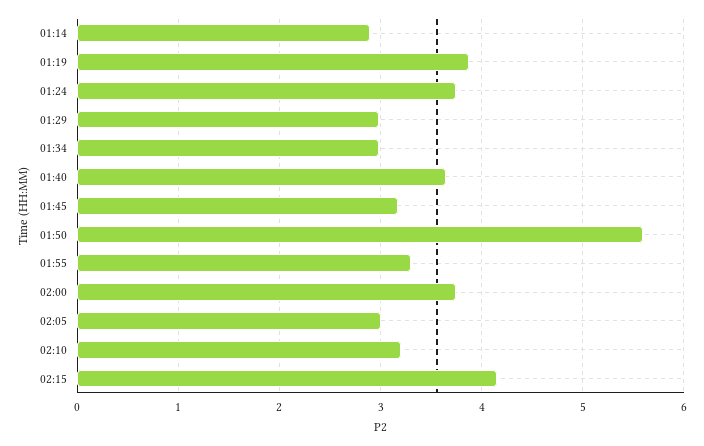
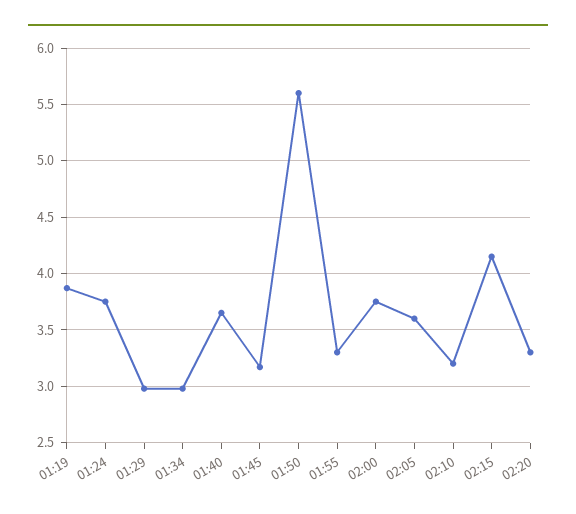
01:14: 2.9 -> none
02:05: 3 -> 3.6
02:20: none -> 3.3

